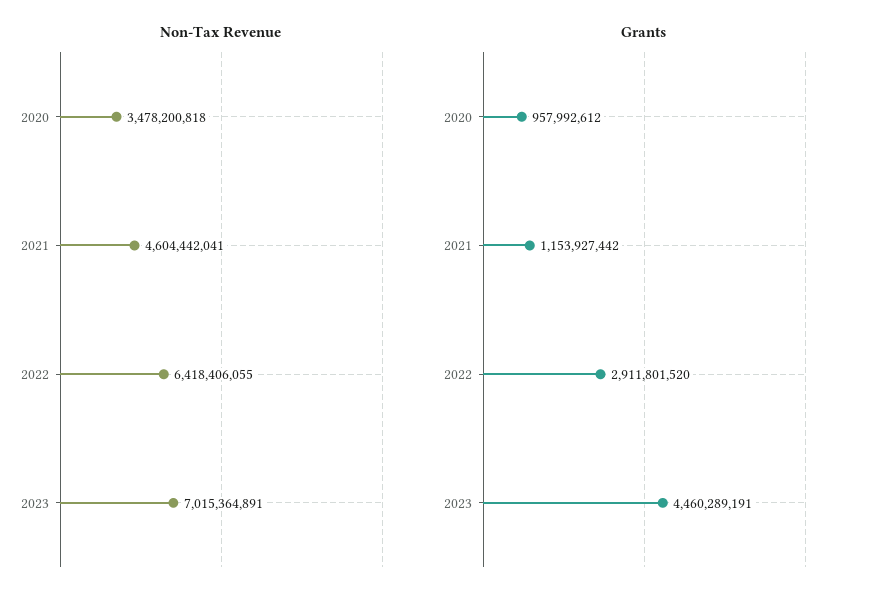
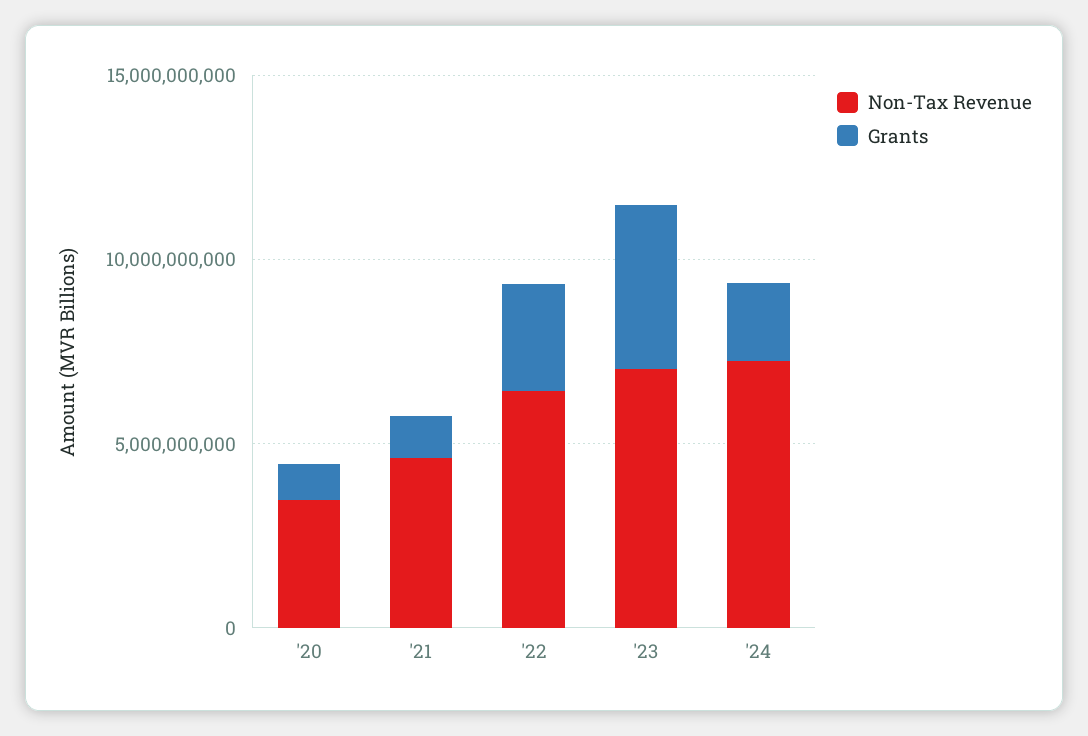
Non-Tax Revenue, '24: none -> 7000000000
Grants, '24: none -> 2000000000

